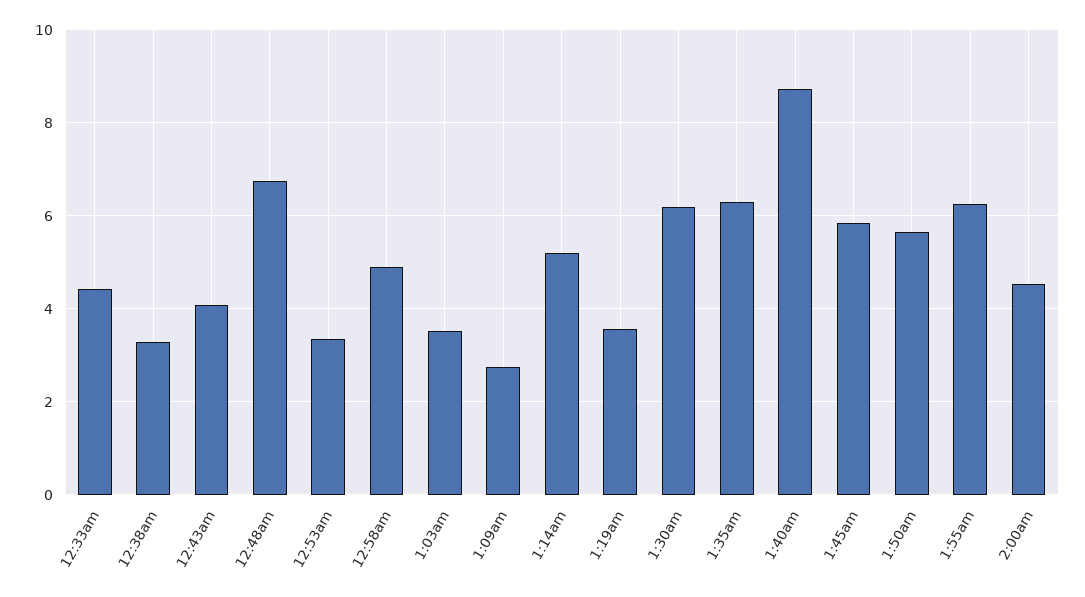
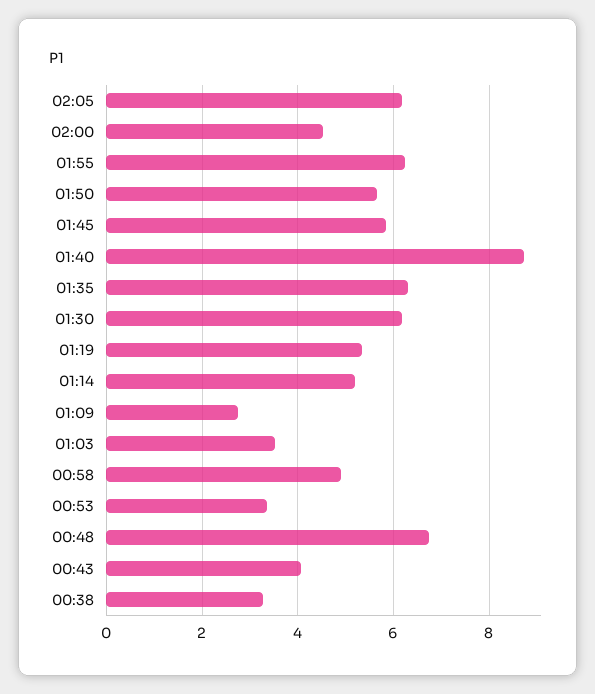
12:33am: 4.4 -> none
1:19am: 3.6 -> 5.4
02:05: none -> 6.2

